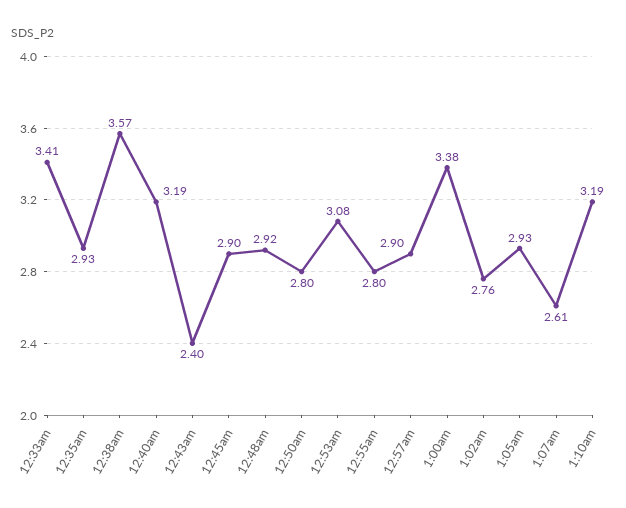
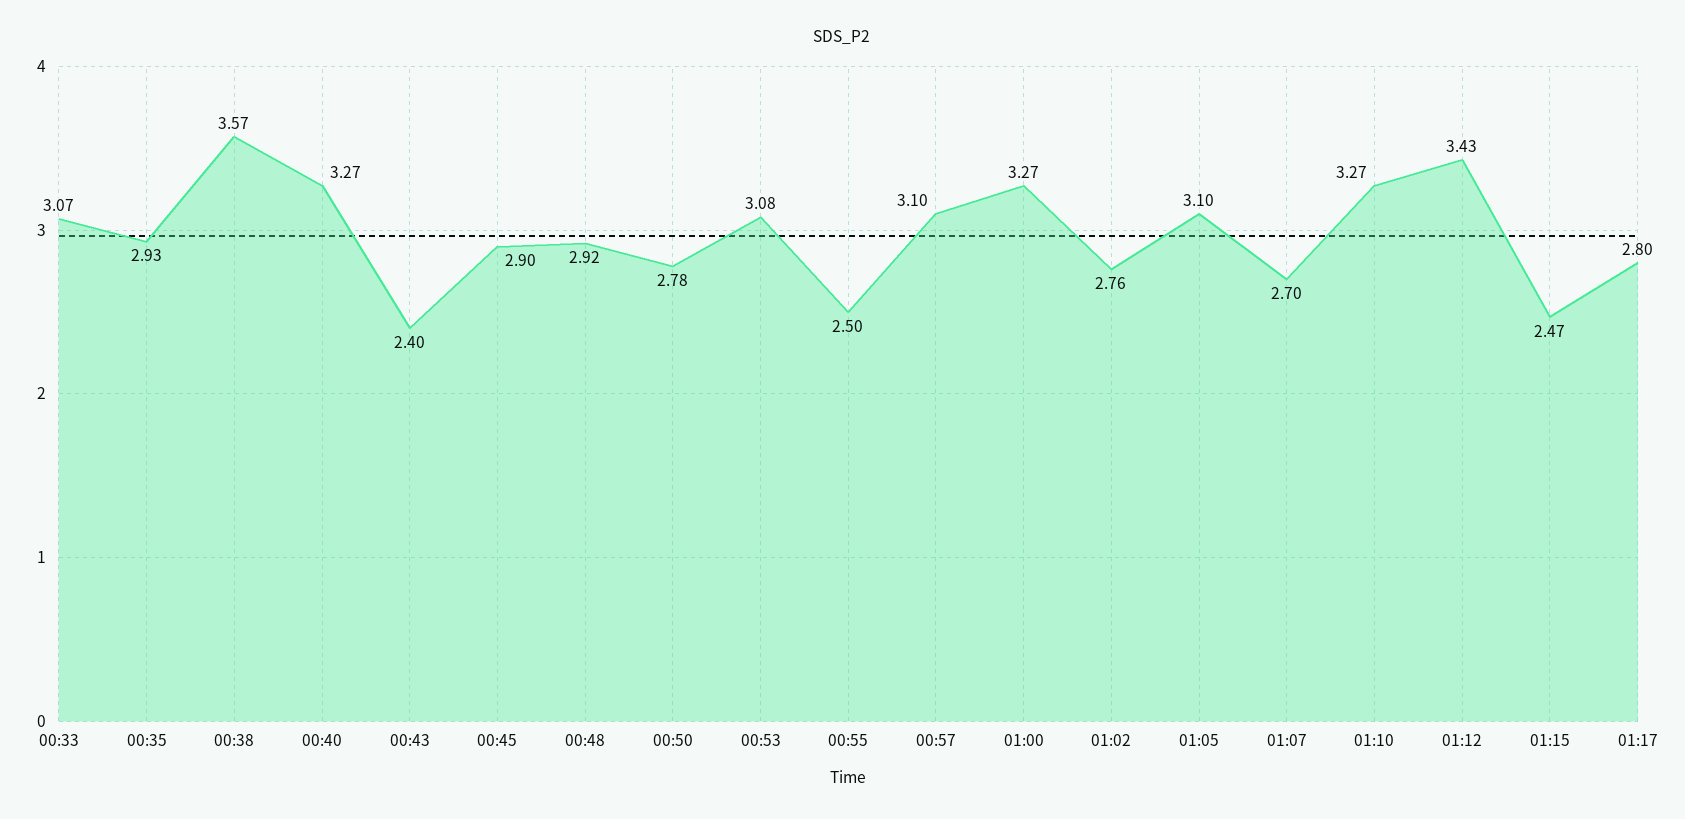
12:33am: 3.41 -> 3.07
12:40am: 3.19 -> 3.27
12:50am: 2.8 -> 2.78
12:55am: 2.8 -> 2.5
12:57am: 2.9 -> 3.1
1:00am: 3.38 -> 3.27
1:05am: 2.93 -> 3.1
1:07am: 2.61 -> 2.7
1:10am: 3.19 -> 3.27
01:12: none -> 3.43
01:15: none -> 2.47
01:17: none -> 2.8

